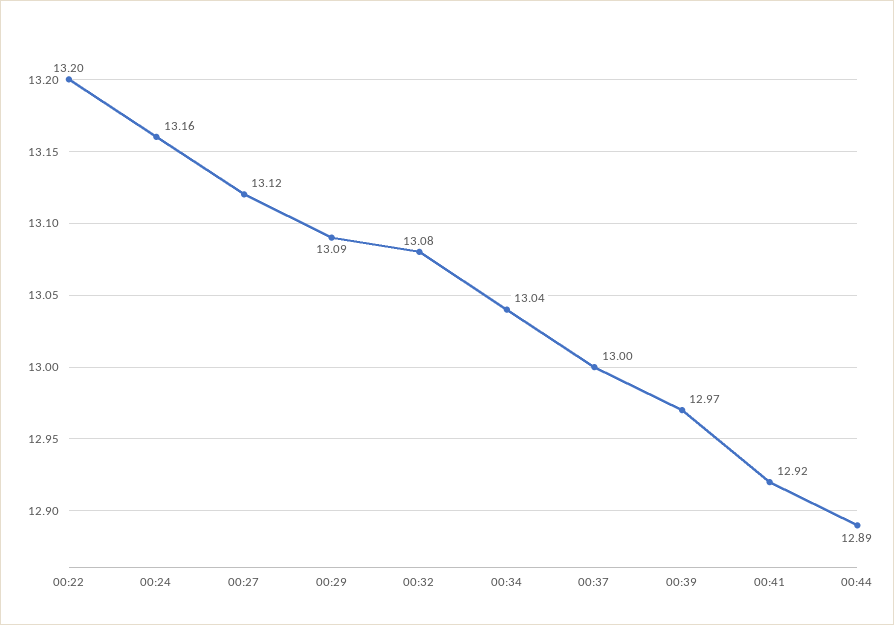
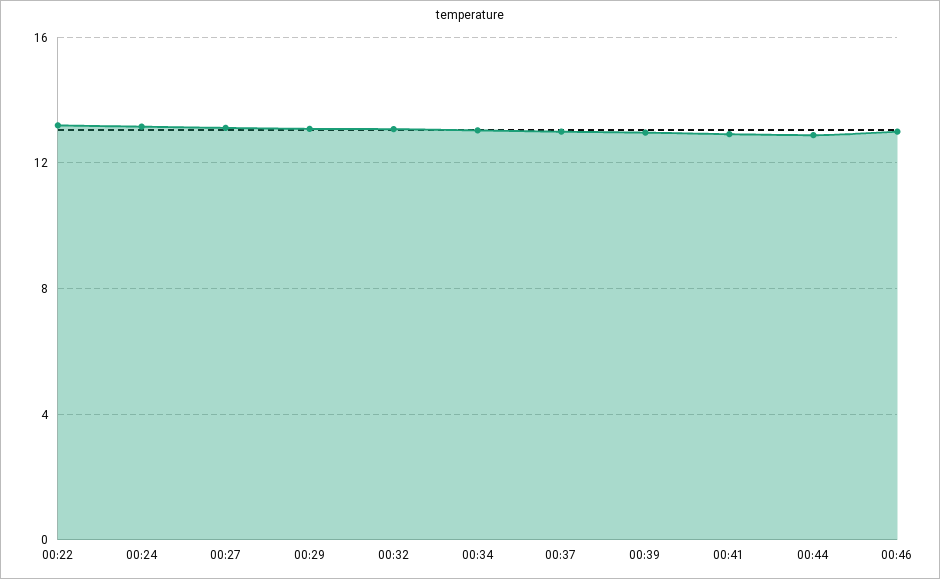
00:46: none -> 13

